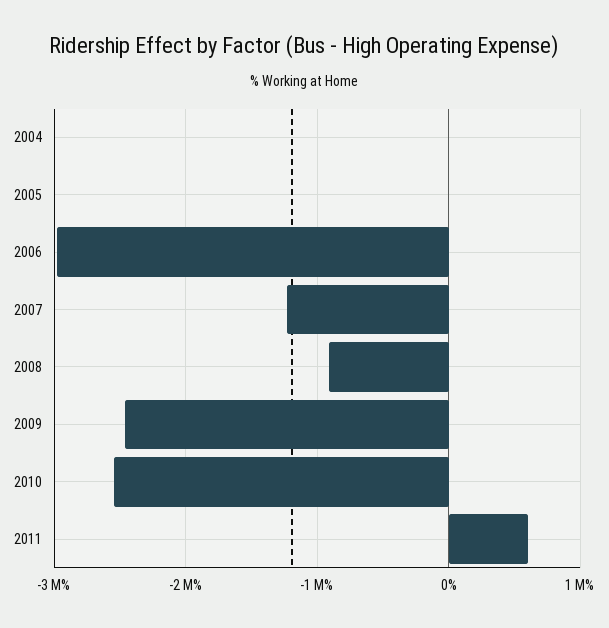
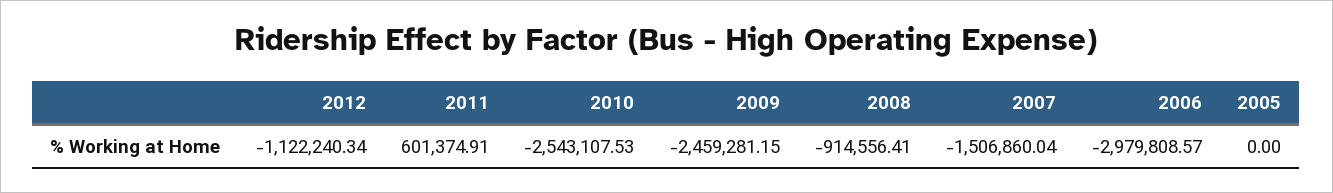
2004: 0 -> none
2007: -1200000 -> -1506860.04
2012: none -> -1122240.34

